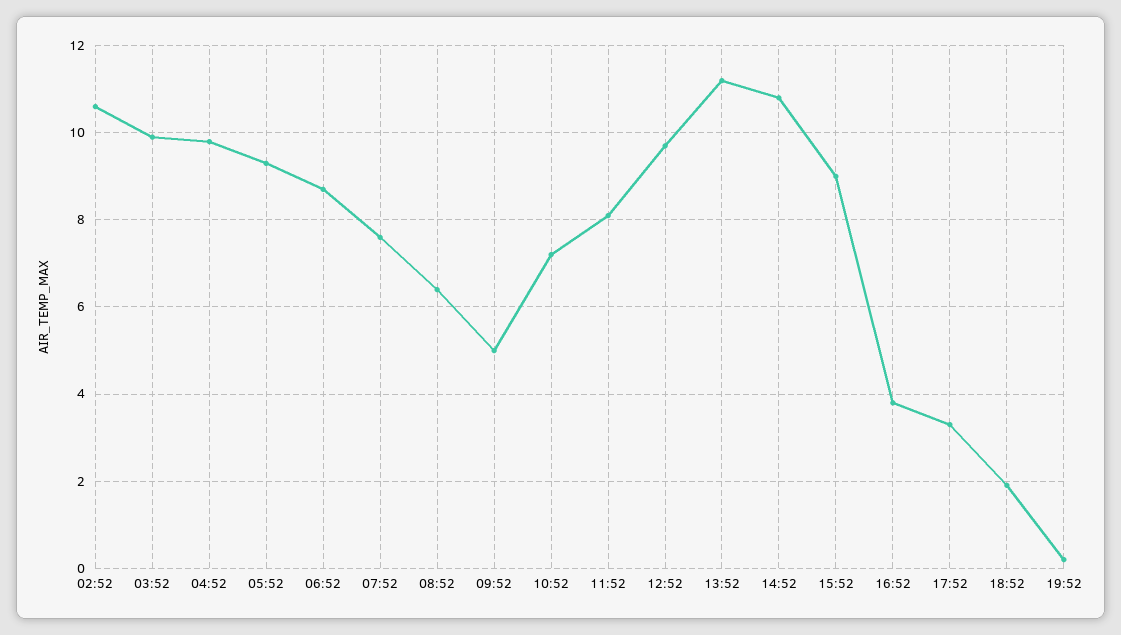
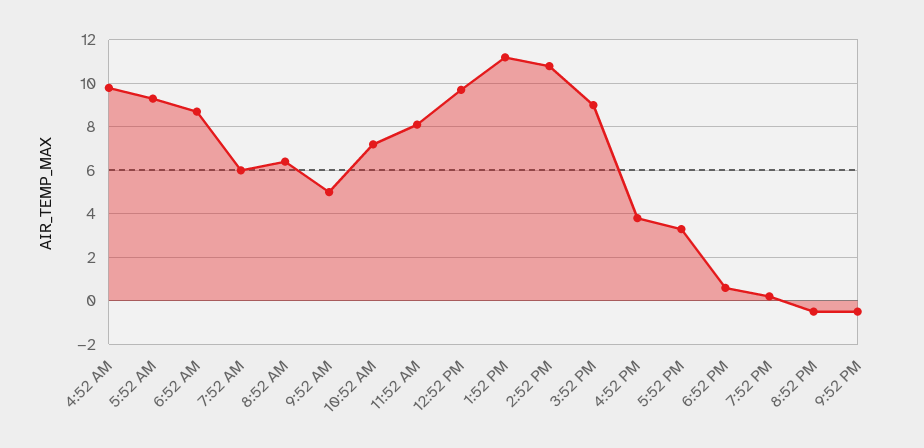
02:52: 10.5 -> none
03:52: 10 -> none
07:52: 7.5 -> 6
18:52: 2 -> 0.5
8:52 PM: none -> -0.5
9:52 PM: none -> -0.5

